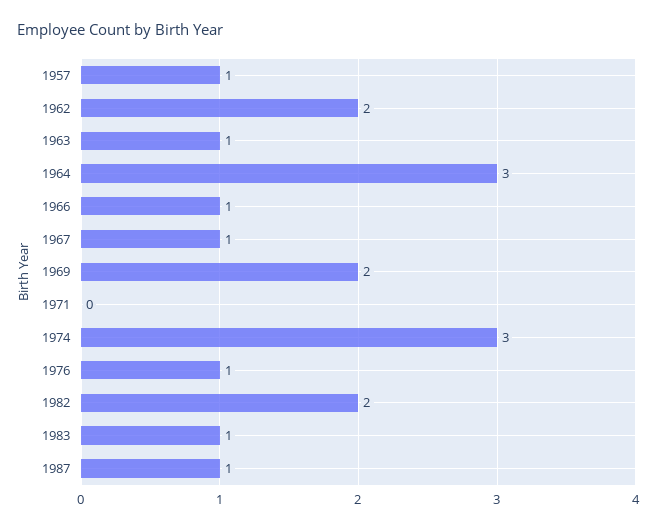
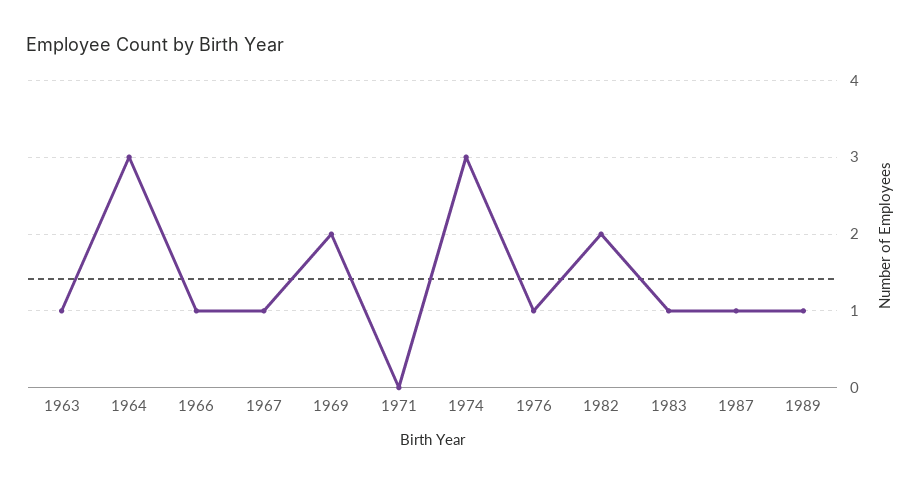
1957: 1 -> none
1962: 2 -> none
1989: none -> 1

